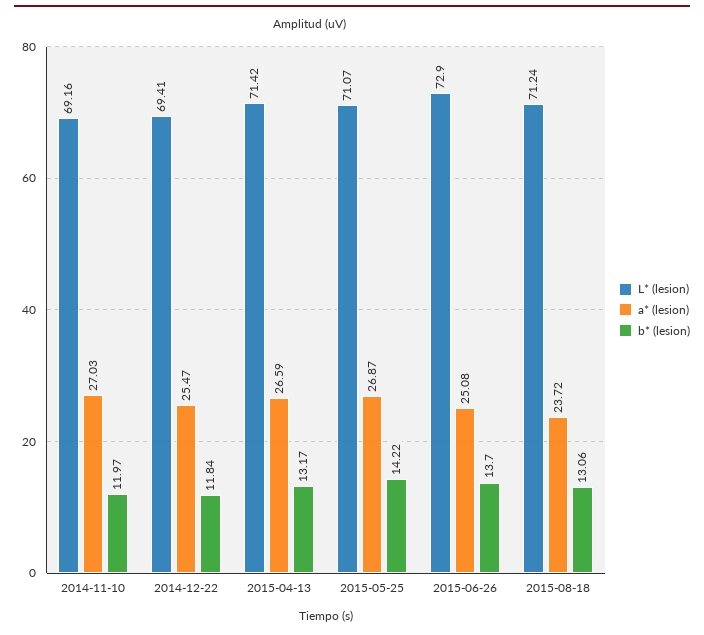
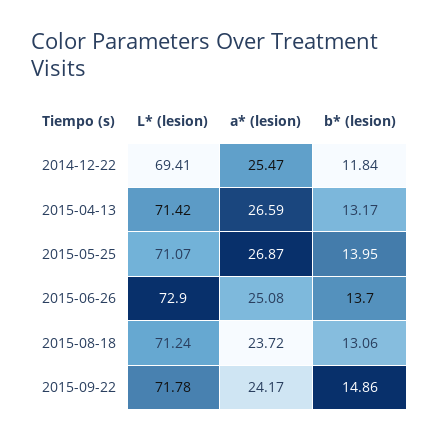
L* (lesion), 2014-11-10: 69.16 -> none
a* (lesion), 2014-11-10: 27.03 -> none
b* (lesion), 2014-11-10: 11.97 -> none
b* (lesion), 2015-05-25: 14.22 -> 13.95
L* (lesion), 2015-09-22: none -> 71.78
a* (lesion), 2015-09-22: none -> 24.17
b* (lesion), 2015-09-22: none -> 14.86

